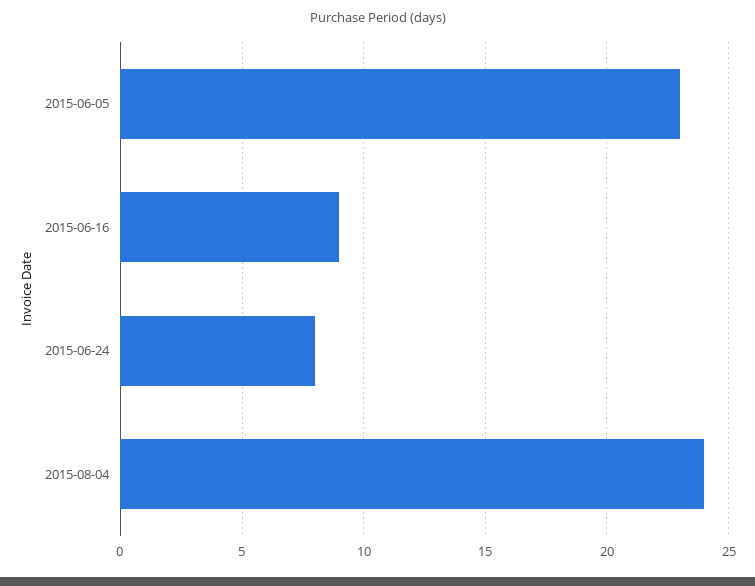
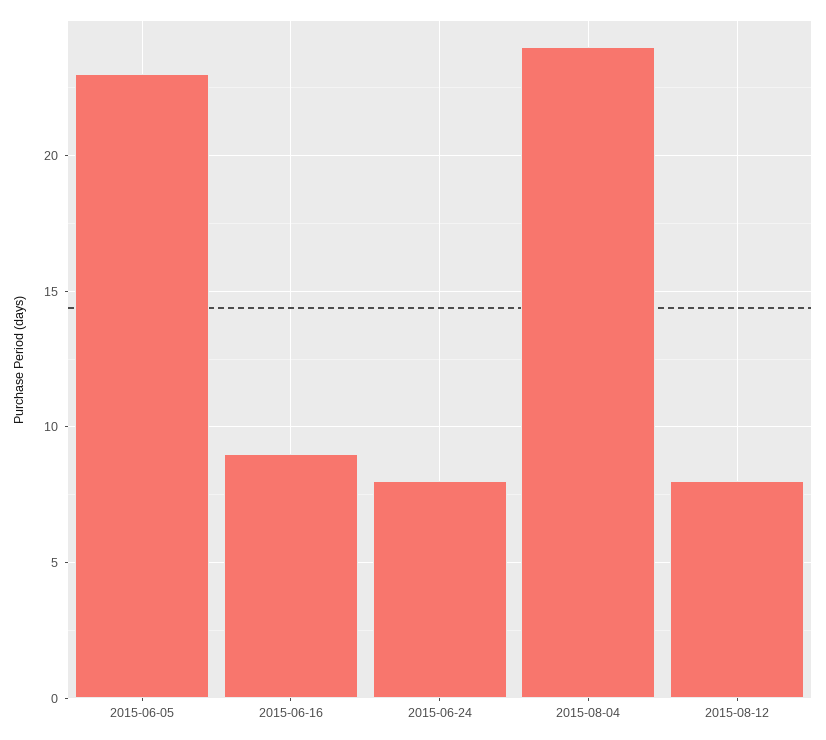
2015-08-12: none -> 8

